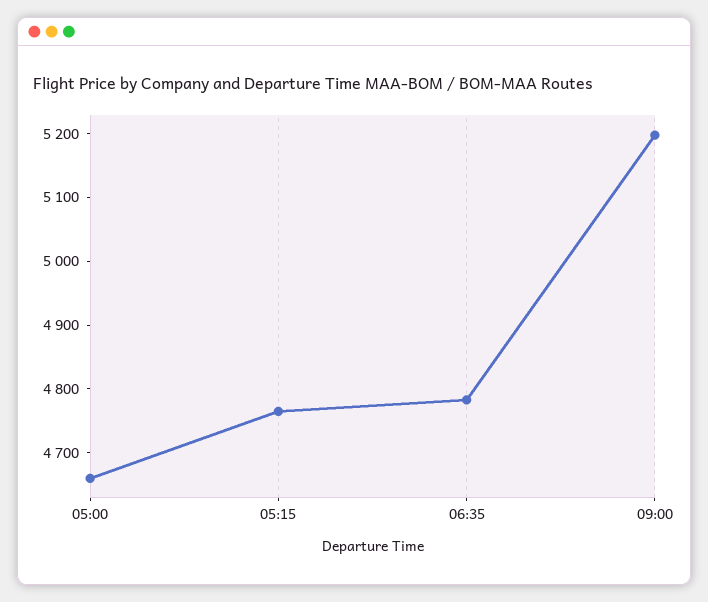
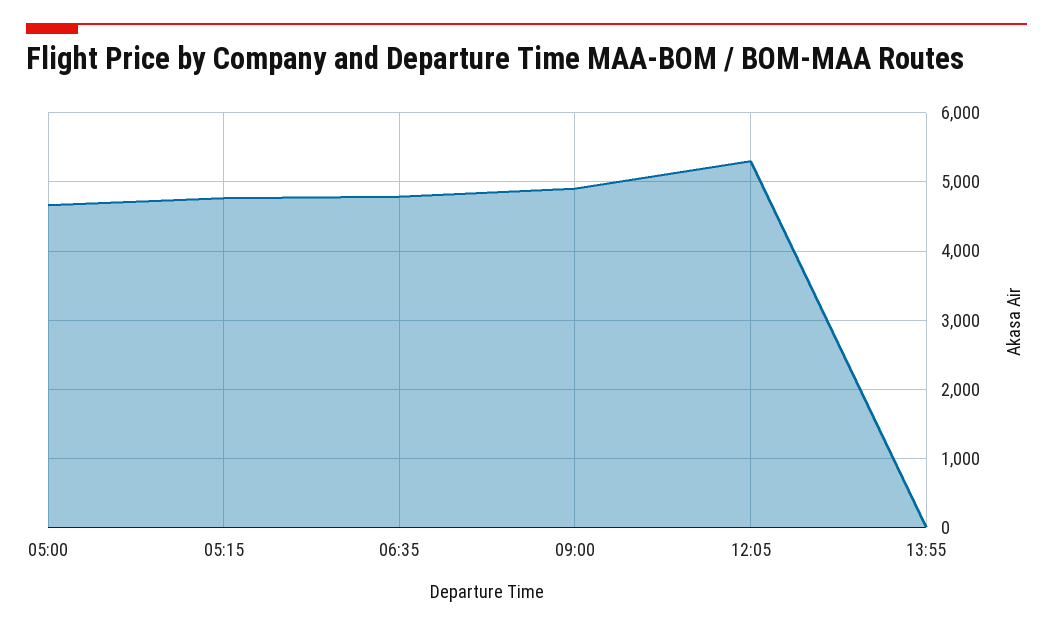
09:00: 5200 -> 4900
12:05: none -> 5300
13:55: none -> 0

